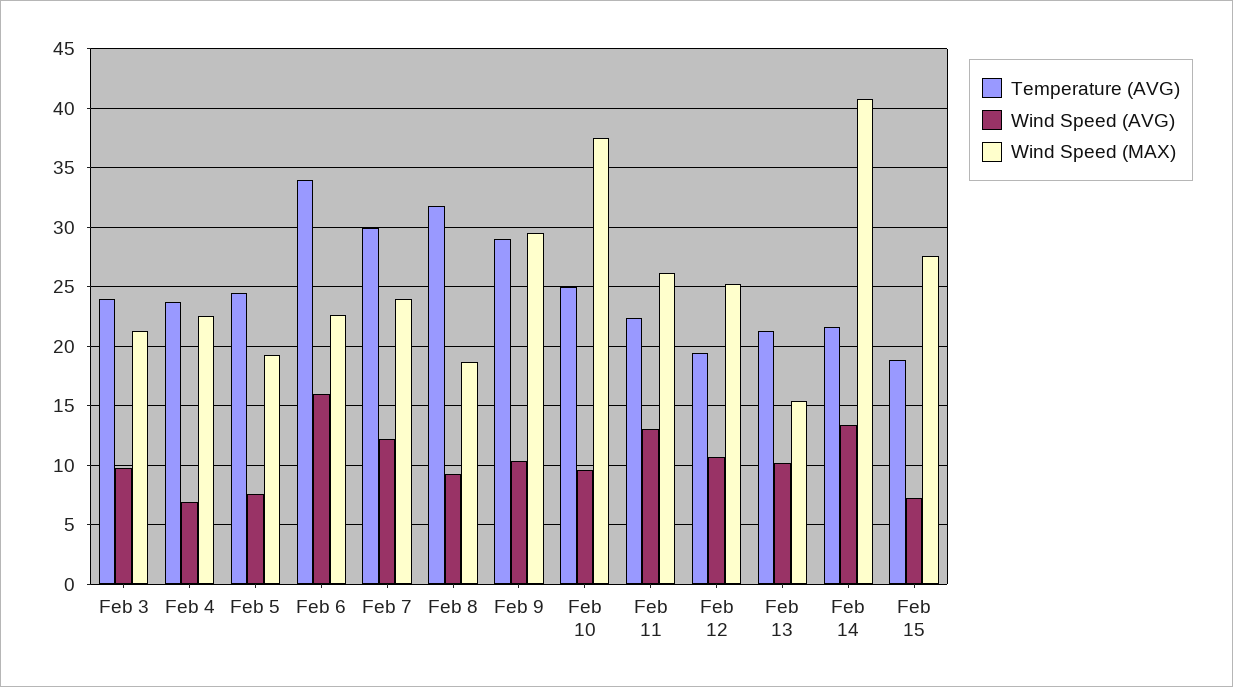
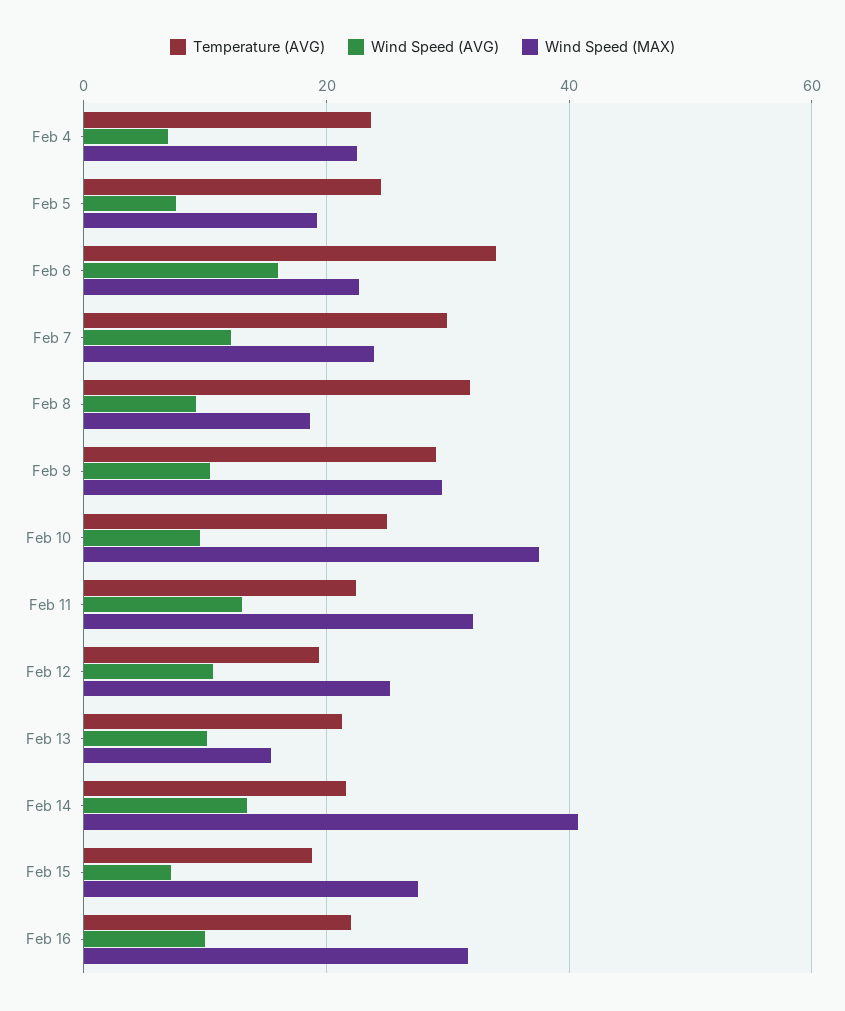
Temperature (AVG), Feb 3: 24 -> none
Wind Speed (AVG), Feb 3: 10 -> none
Wind Speed (MAX), Feb 3: 21 -> none
Wind Speed (MAX), Feb 11: 26 -> 32
Temperature (AVG), Feb 16: none -> 22
Wind Speed (AVG), Feb 16: none -> 10
Wind Speed (MAX), Feb 16: none -> 32

